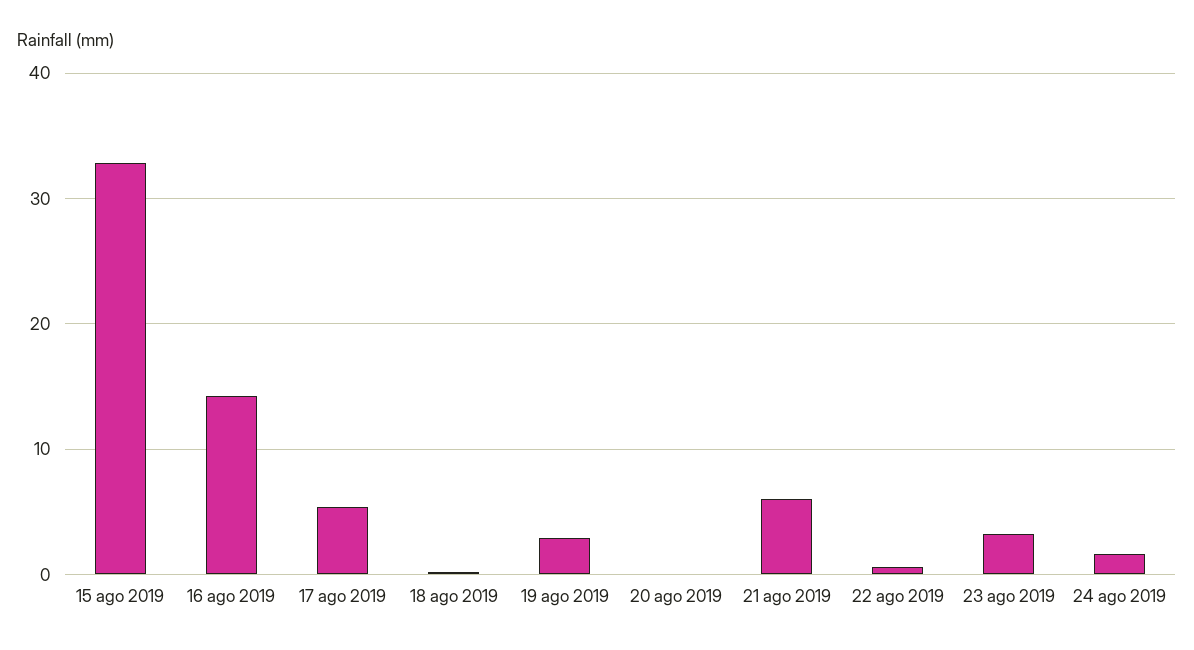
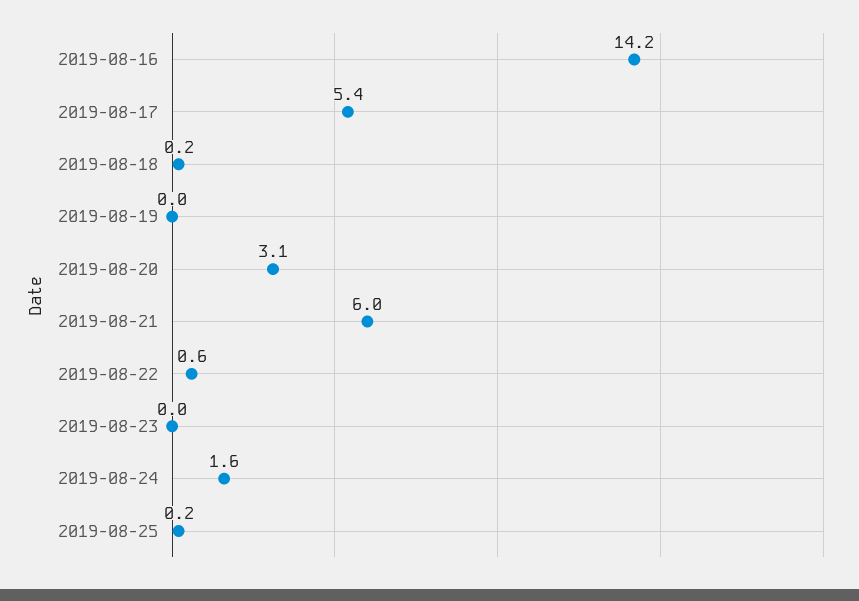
15 ago 2019: 33 -> none
19 ago 2019: 3 -> 0
20 ago 2019: 0 -> 3.1
23 ago 2019: 3 -> 0
2019-08-25: none -> 0.2

